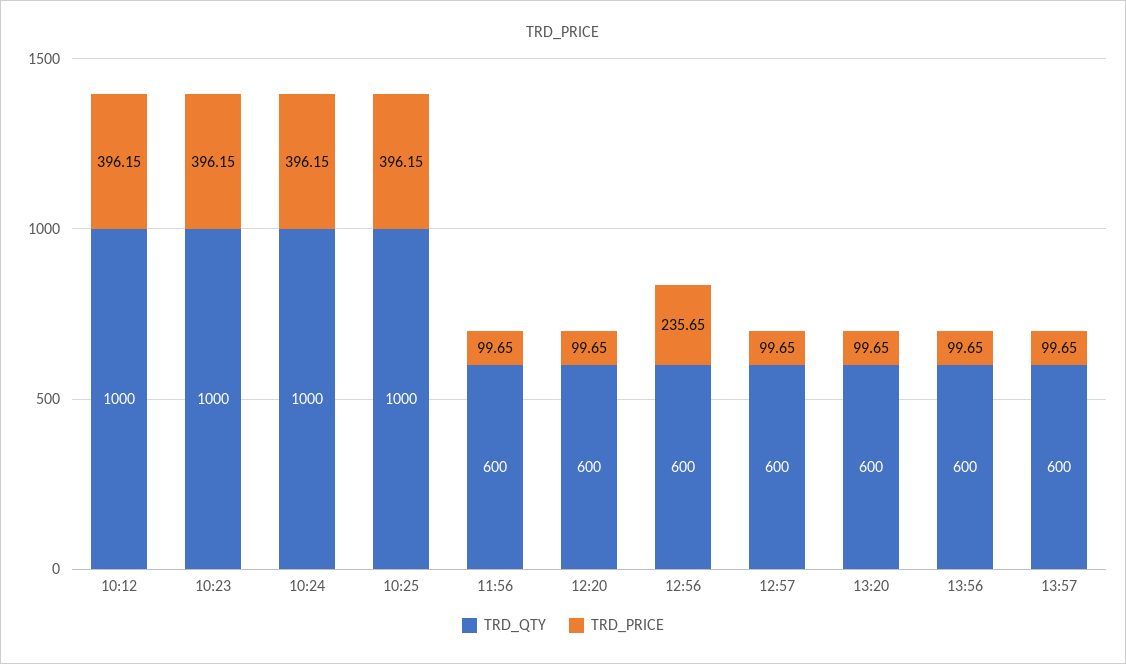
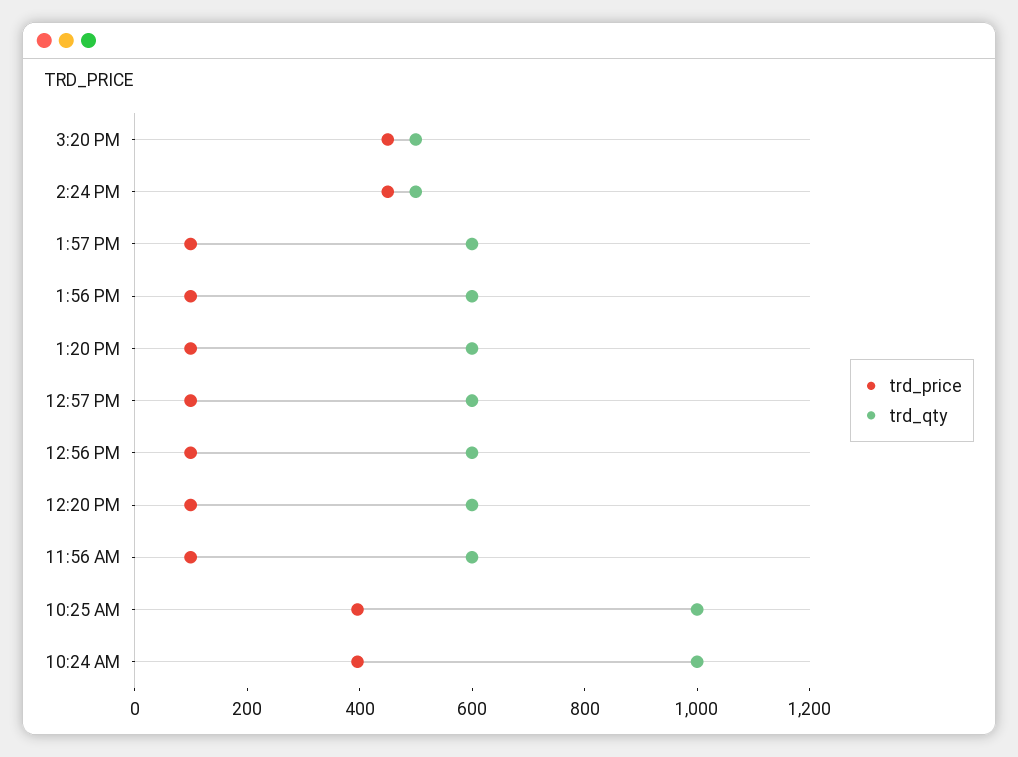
TRD_QTY, 10:12: 1000 -> none
TRD_PRICE, 10:12: 396.15 -> none
TRD_QTY, 10:23: 1000 -> none
TRD_PRICE, 10:23: 396.15 -> none
TRD_PRICE, 12:56: 235.65 -> 100
TRD_PRICE, 3:20 PM: none -> 450
TRD_QTY, 3:20 PM: none -> 500
TRD_PRICE, 2:24 PM: none -> 450
TRD_QTY, 2:24 PM: none -> 500

